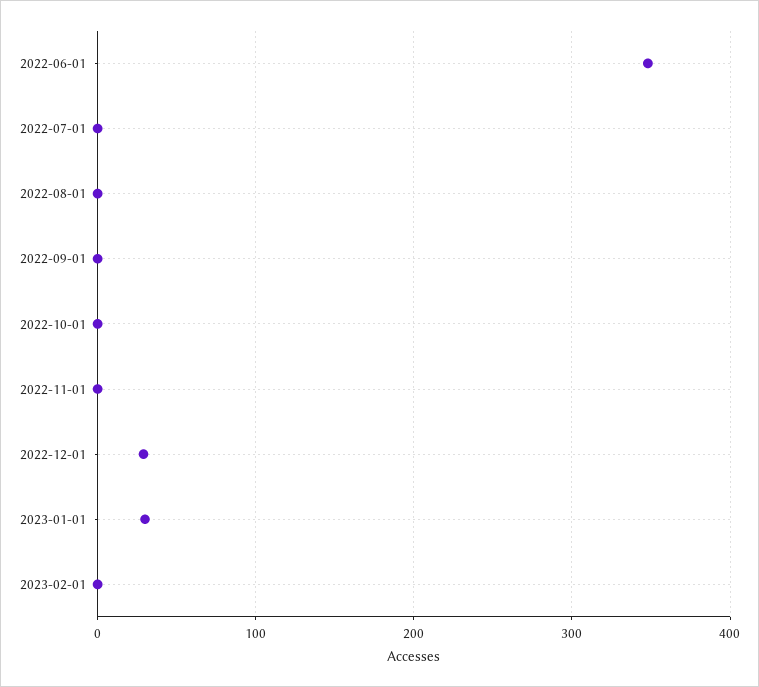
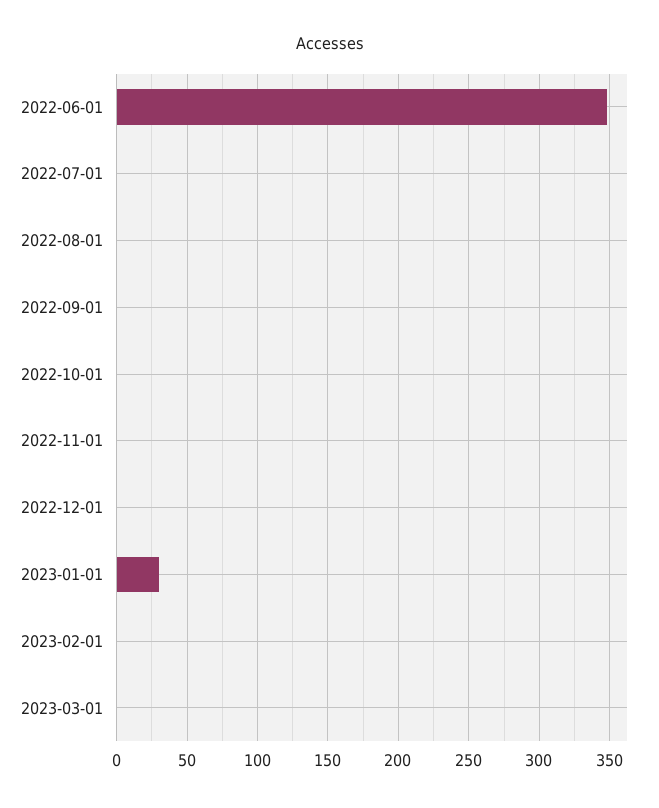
2022-12-01: 30 -> 0
2023-03-01: none -> 0

